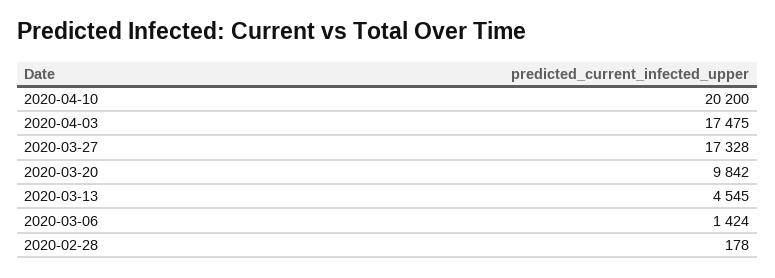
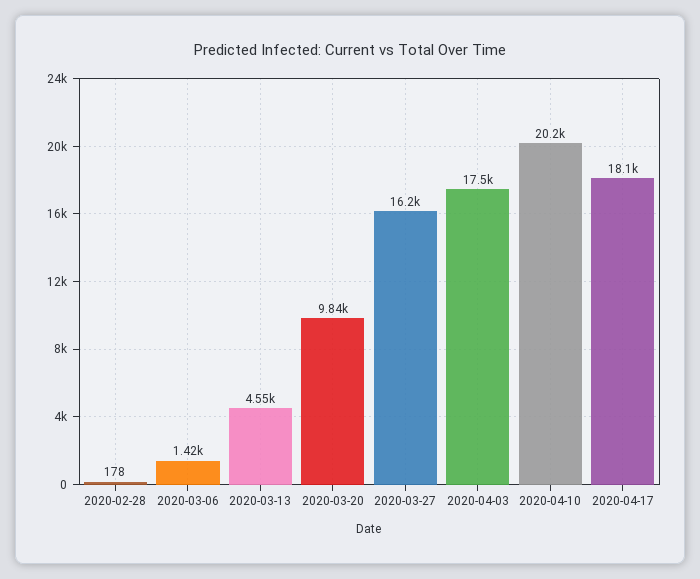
2020-03-27: 17328 -> 16200
2020-04-17: none -> 18100

